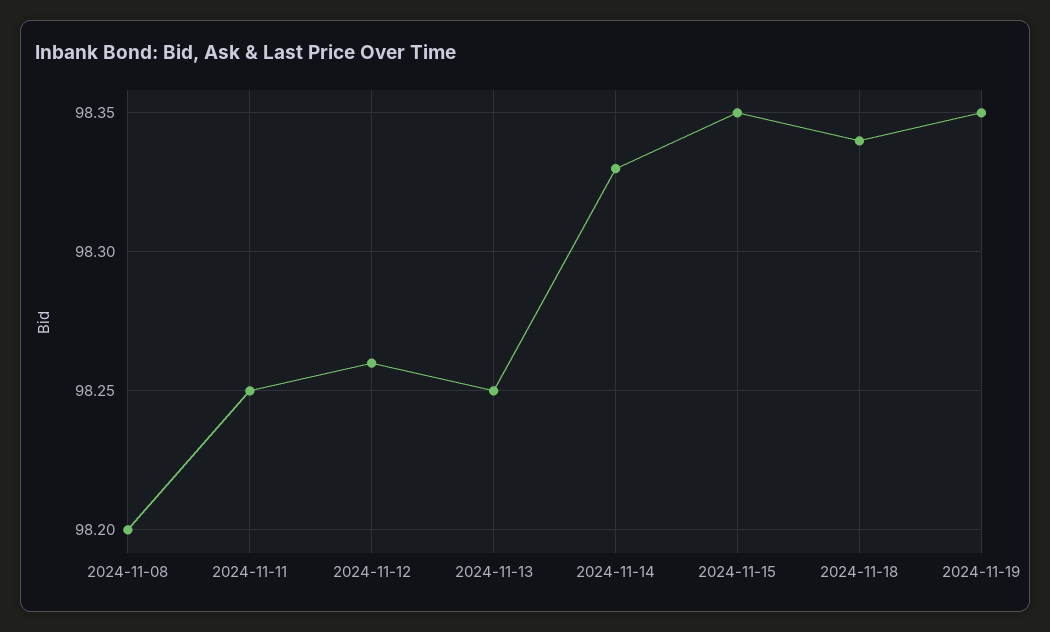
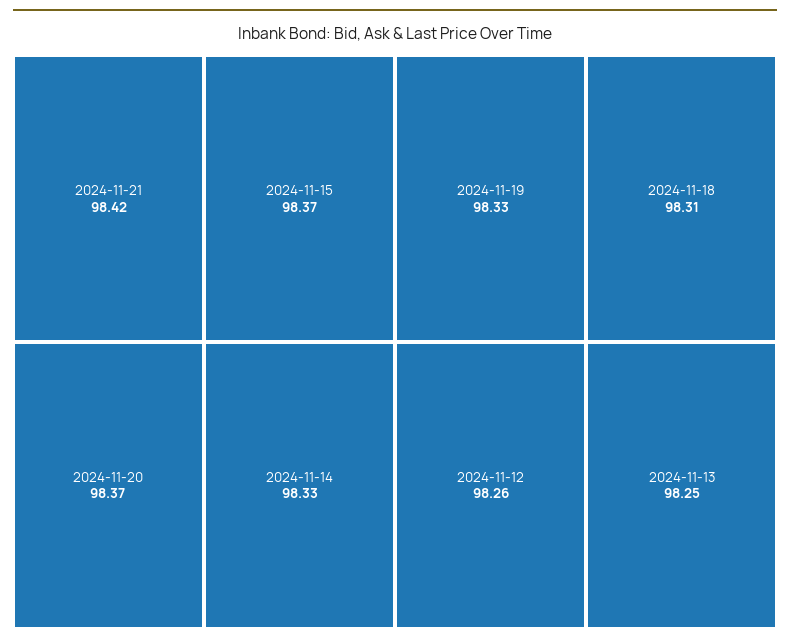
2024-11-08: 98.2 -> none
2024-11-11: 98.25 -> none
2024-11-15: 98.35 -> 98.37
2024-11-18: 98.34 -> 98.31
2024-11-19: 98.35 -> 98.33
2024-11-21: none -> 98.42
2024-11-20: none -> 98.37

